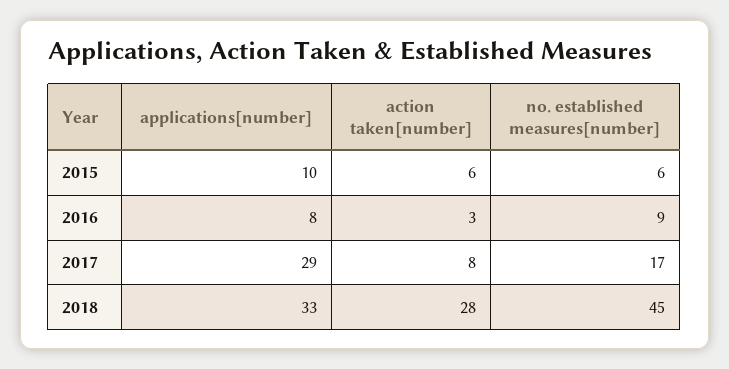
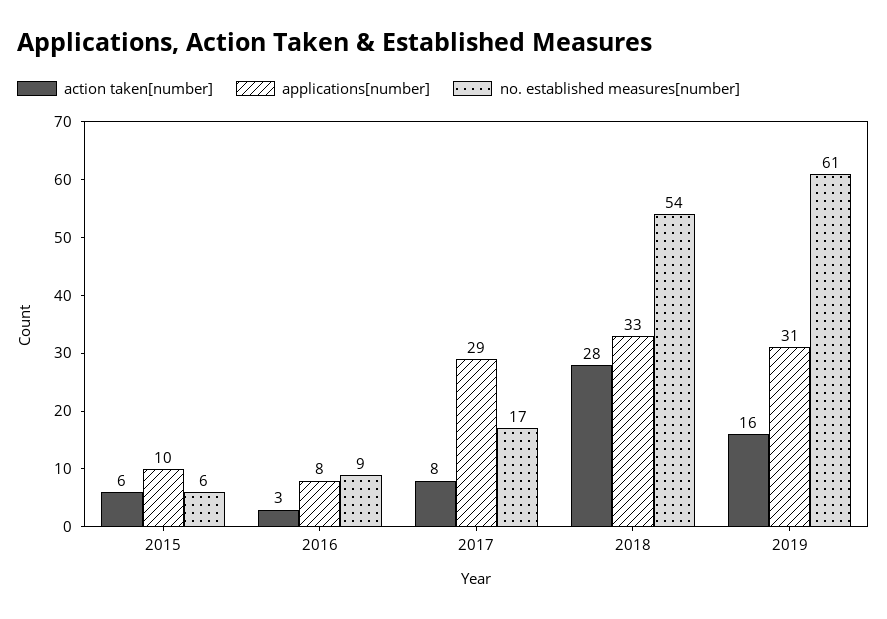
no. established measures[number], 2018: 45 -> 54
action taken[number], 2019: none -> 16
applications[number], 2019: none -> 31
no. established measures[number], 2019: none -> 61

